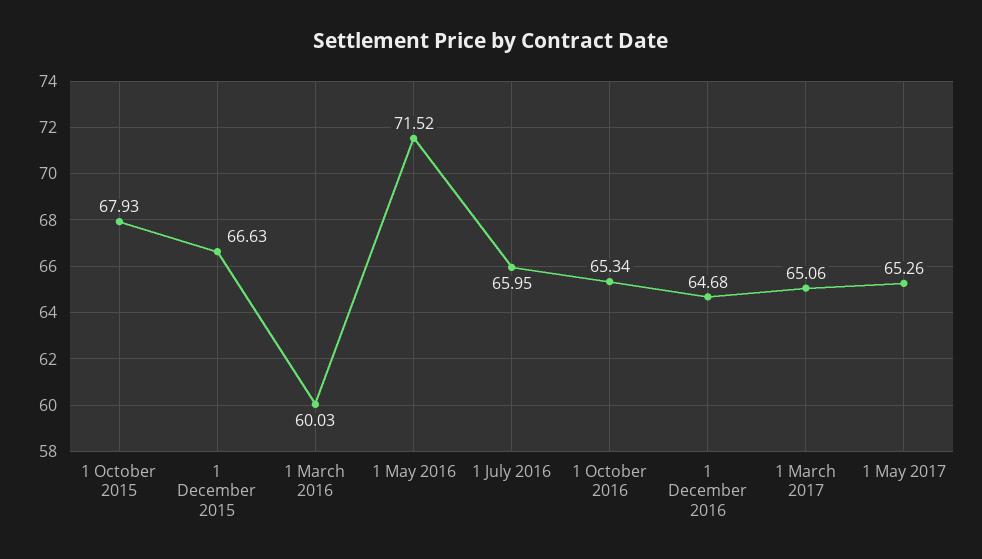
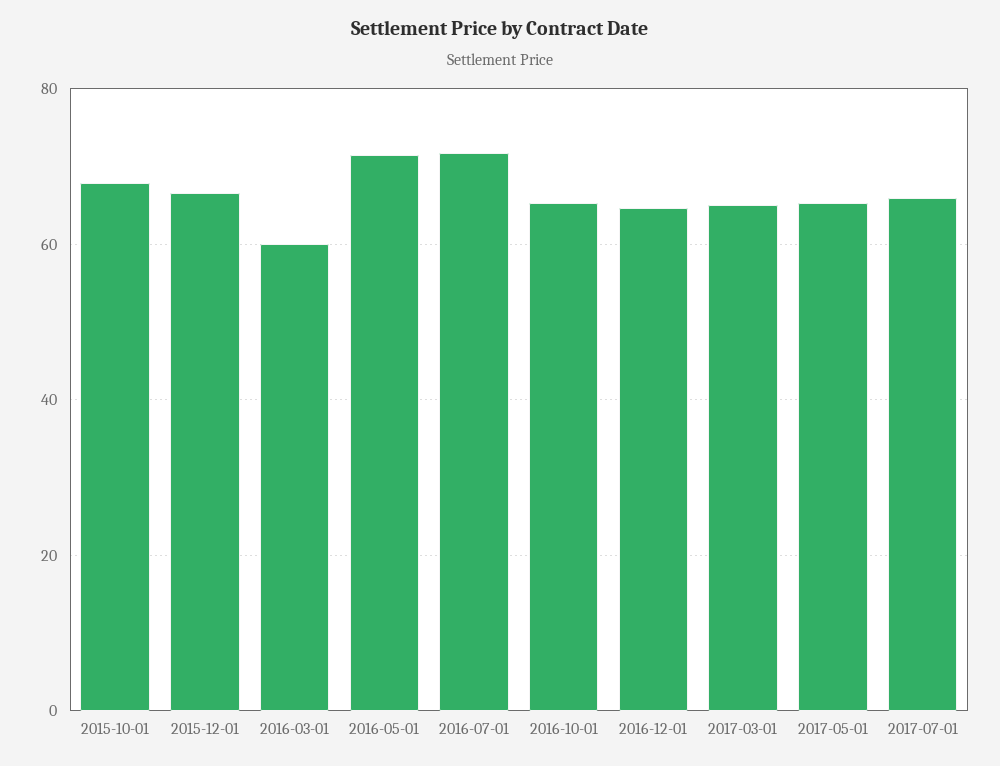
1 July 2016: 65.95 -> 72
2017-07-01: none -> 66

